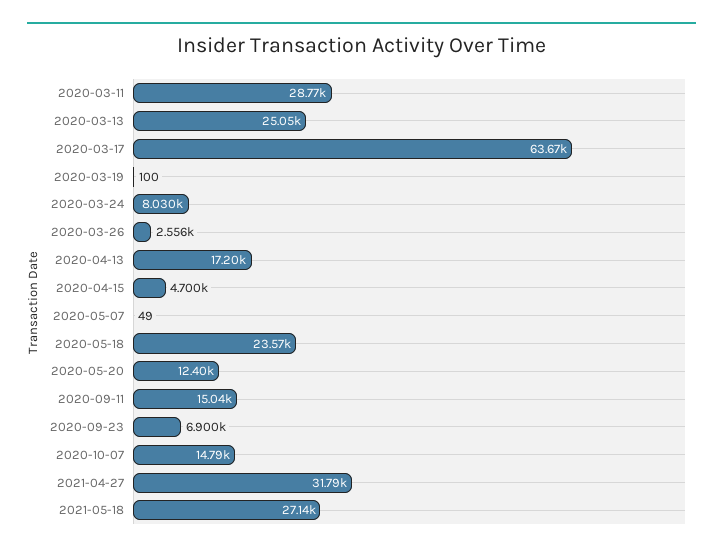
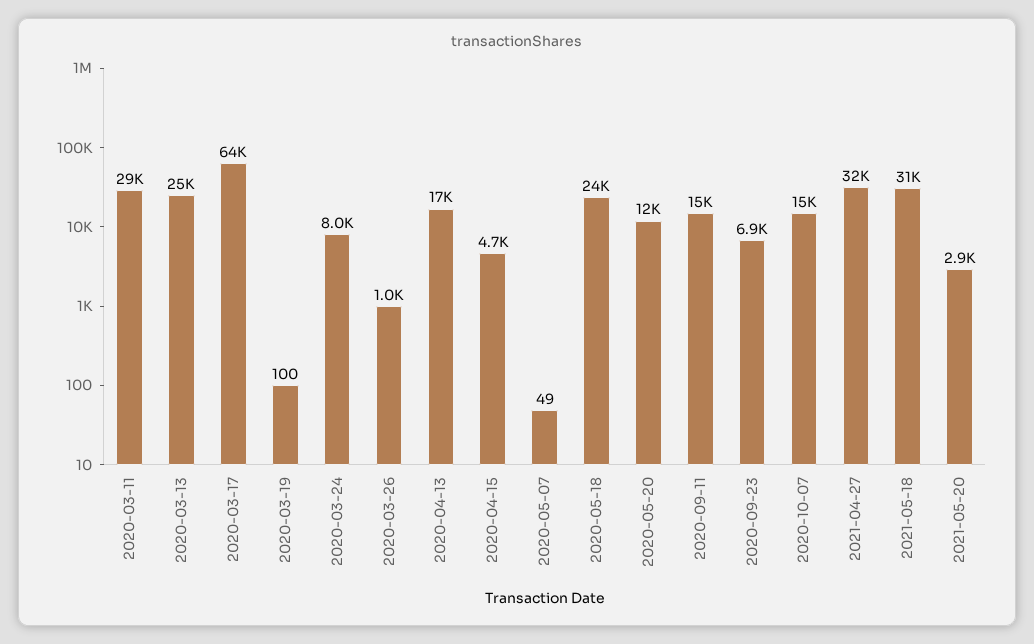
2020-03-26: 2556 -> 1000
2021-05-18: 27140 -> 31000
2021-05-20: none -> 2900

